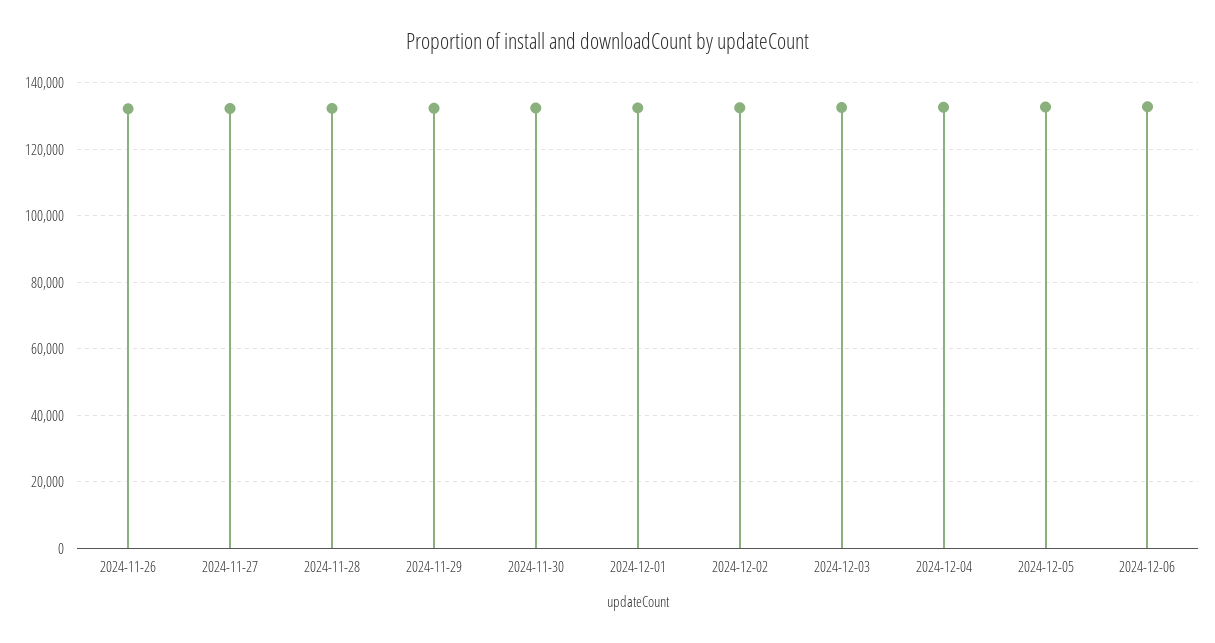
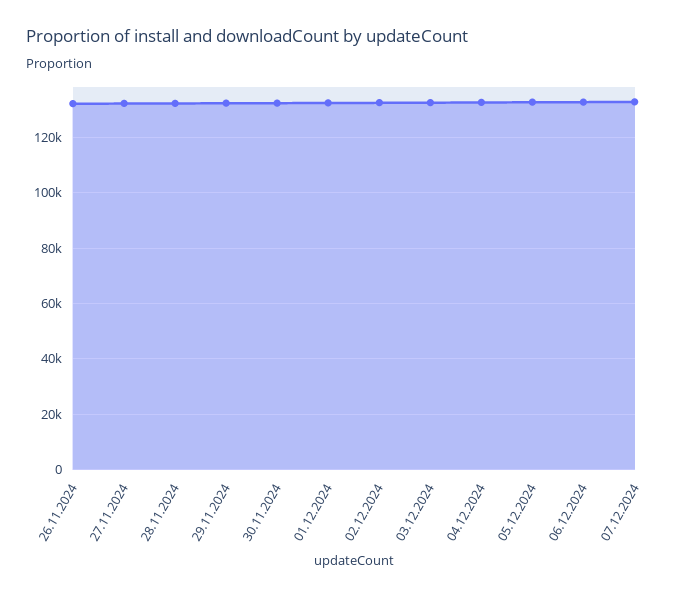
07.12.2024: none -> 132500

